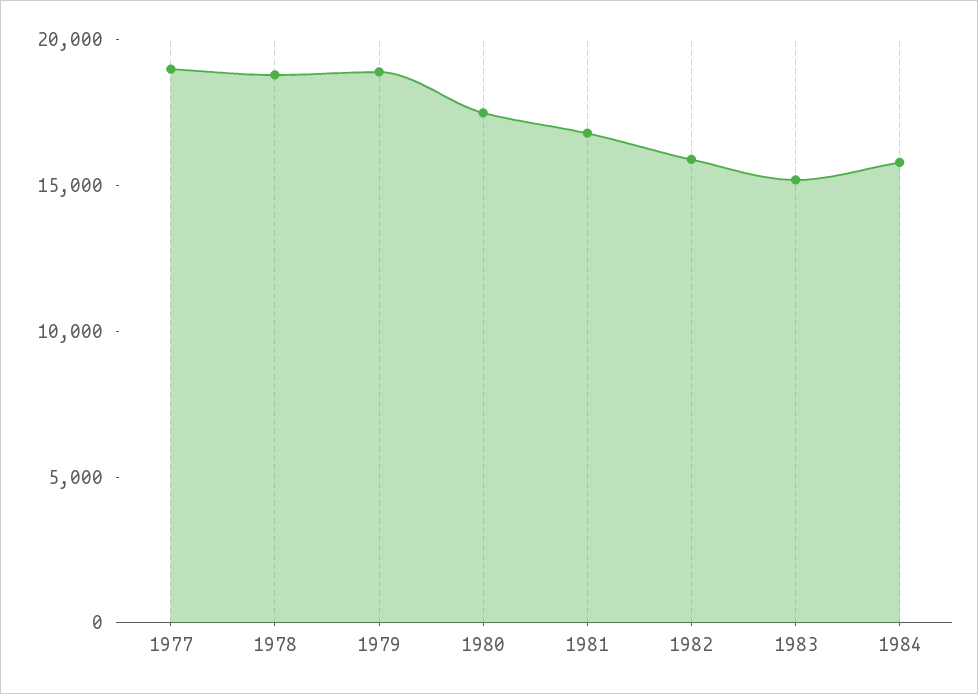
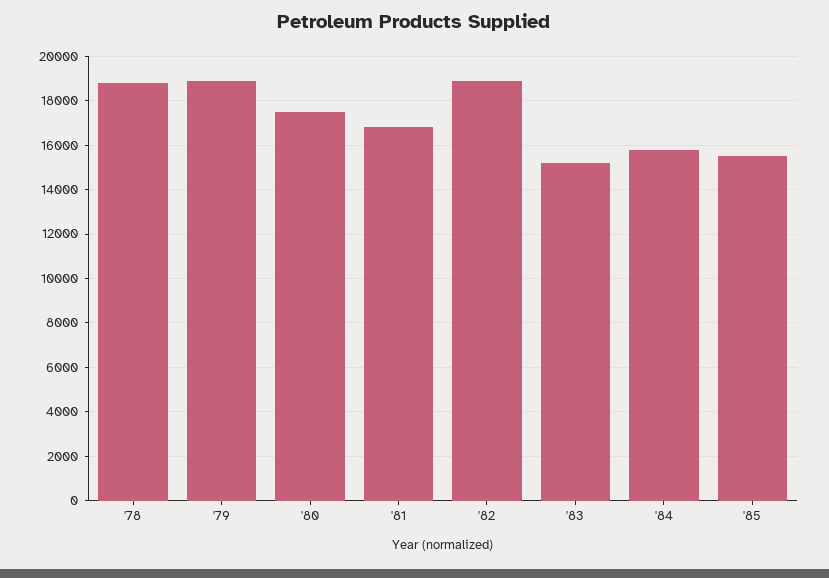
1977: 19000 -> none
1982: 16000 -> 19000
'85: none -> 15500

